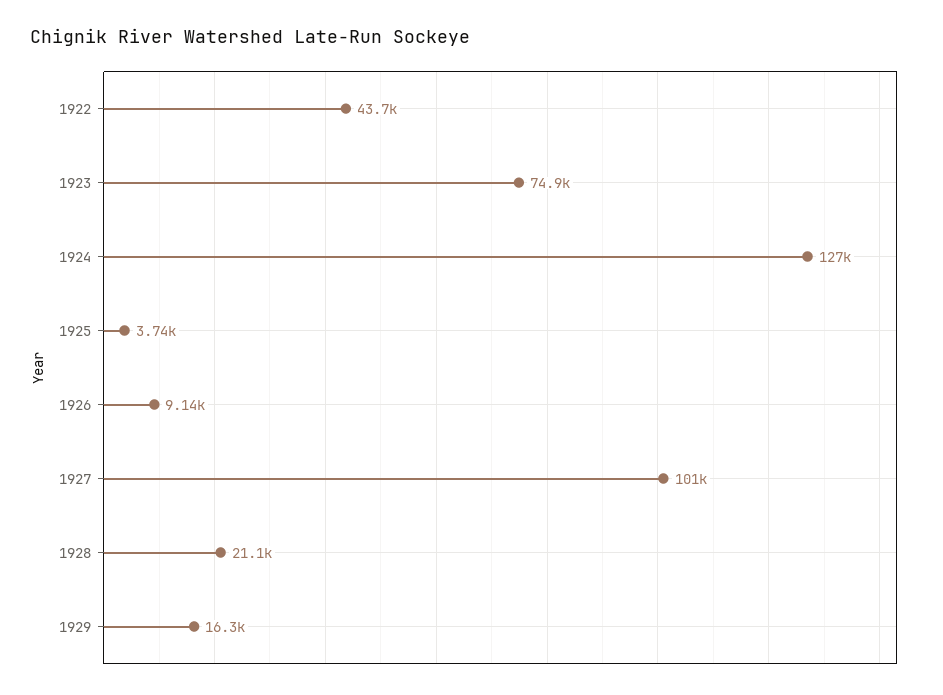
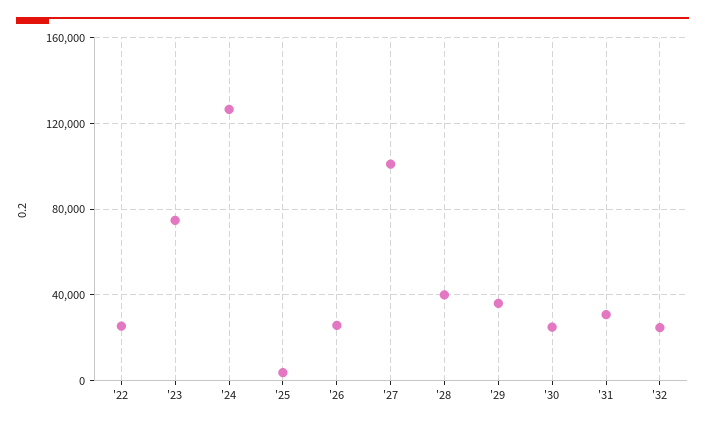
1922: 43700 -> 25000
1926: 9140 -> 25000
1928: 21100 -> 40000
1929: 16300 -> 35000
'30: none -> 25000
'31: none -> 30000
'32: none -> 25000

